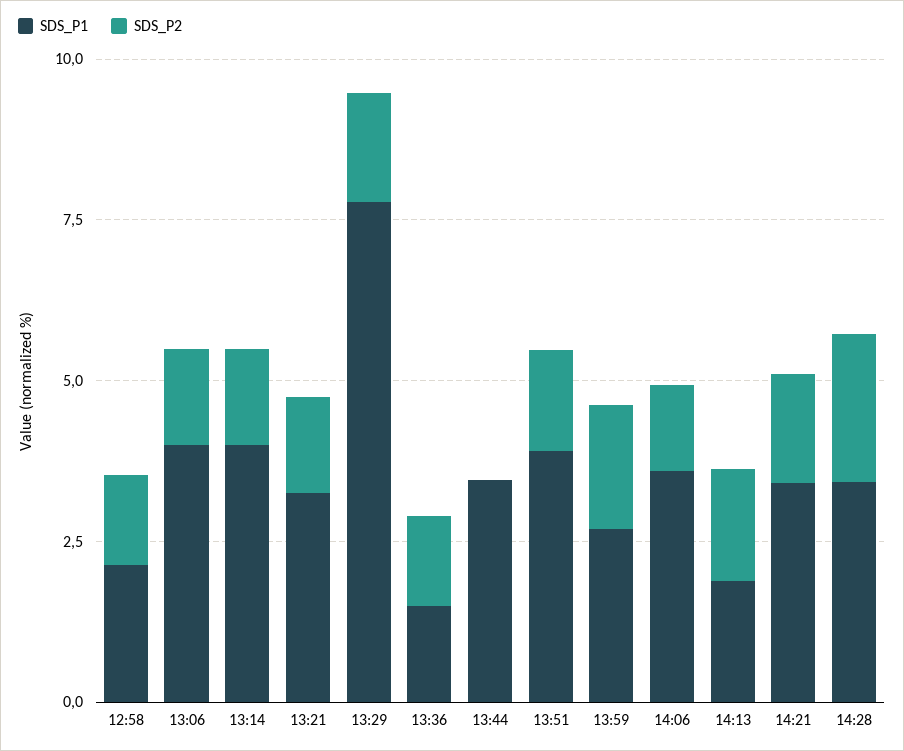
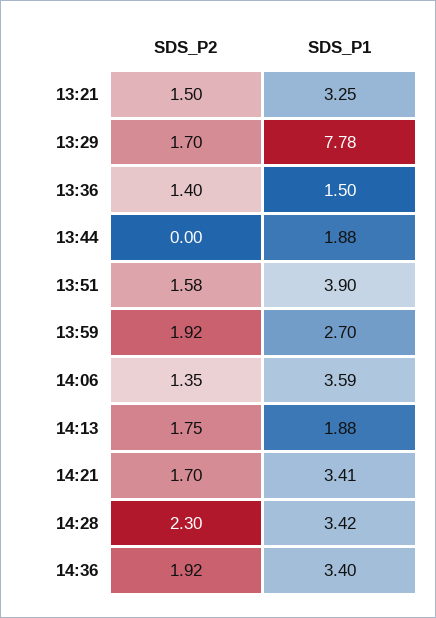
SDS_P1, 12:58: 2 -> none
SDS_P2, 12:58: 1.5 -> none
SDS_P1, 13:06: 4 -> none
SDS_P2, 13:06: 1.5 -> none
SDS_P1, 13:14: 4 -> none
SDS_P2, 13:14: 1.5 -> none
SDS_P1, 13:44: 3.5 -> 1.88
SDS_P2, 14:36: none -> 1.92
SDS_P1, 14:36: none -> 3.4

